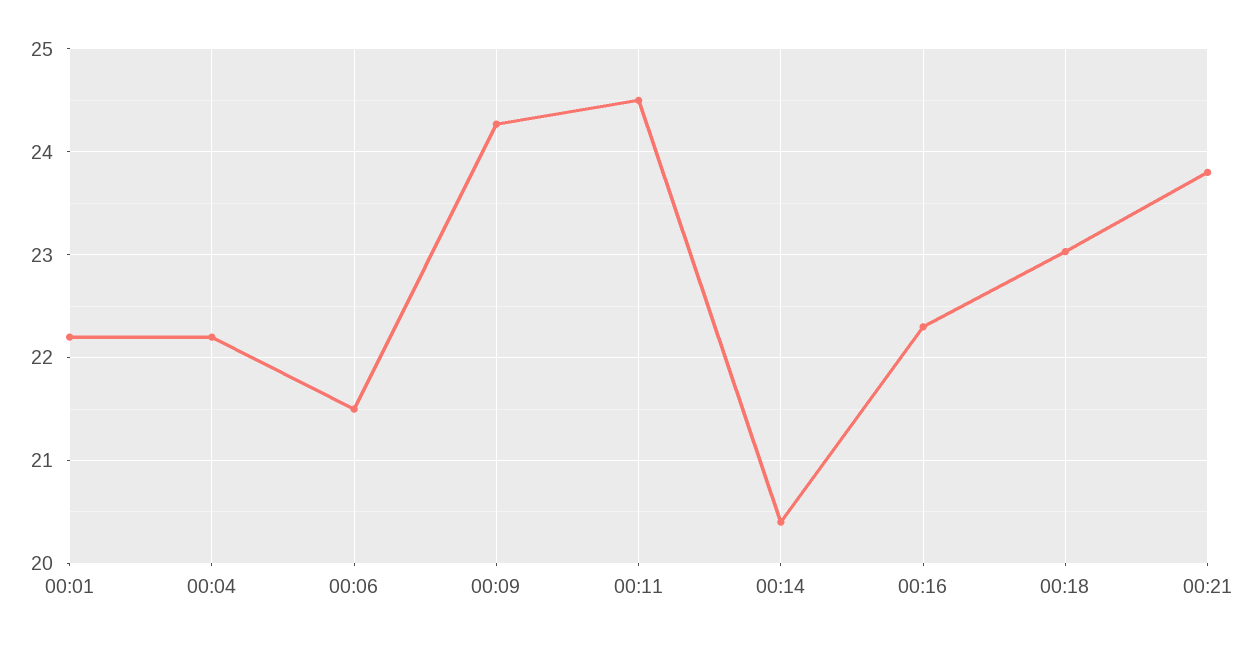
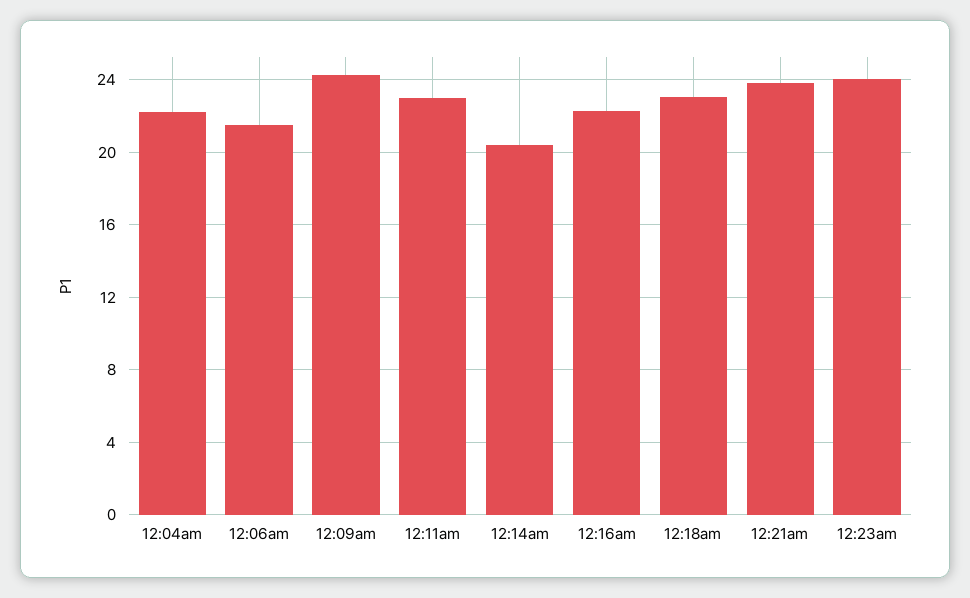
00:01: 22.2 -> none
00:11: 24.5 -> 23
12:23am: none -> 24

